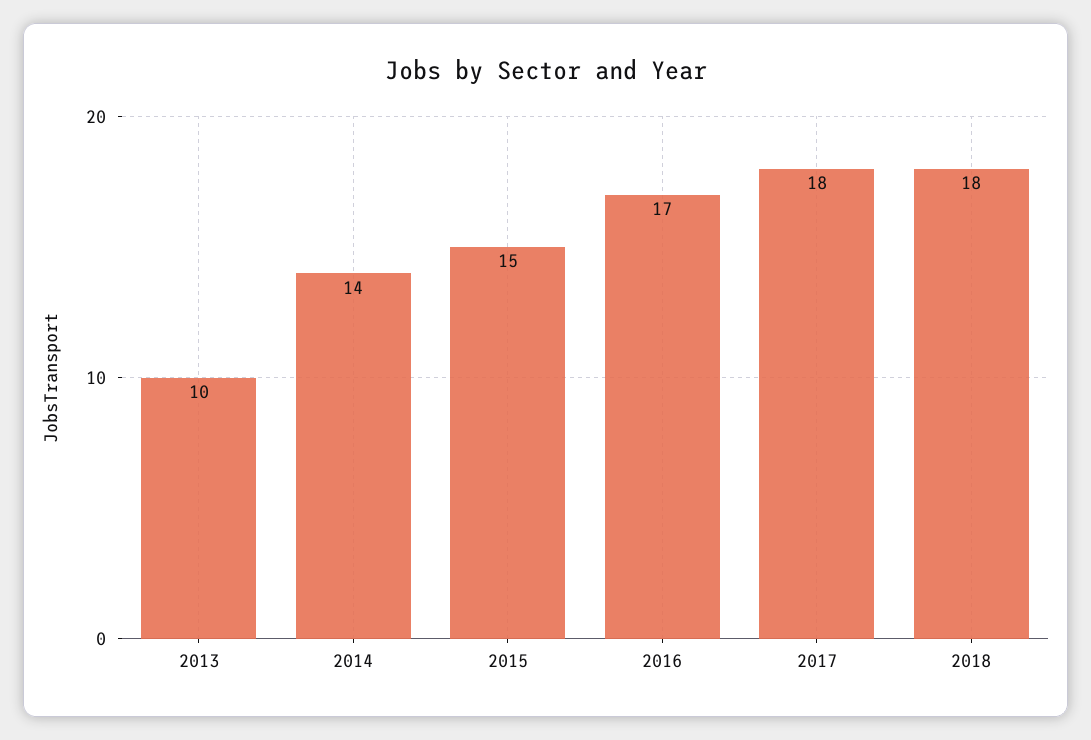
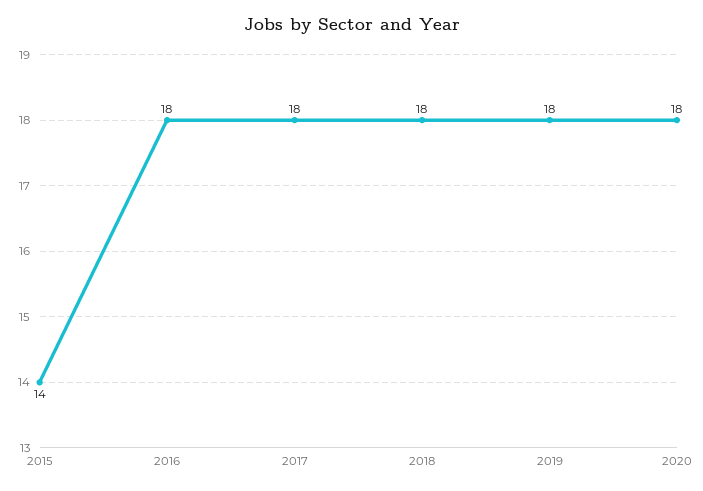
2013: 10 -> none
2014: 14 -> none
2015: 15 -> 14
2016: 17 -> 18
2019: none -> 18
2020: none -> 18

